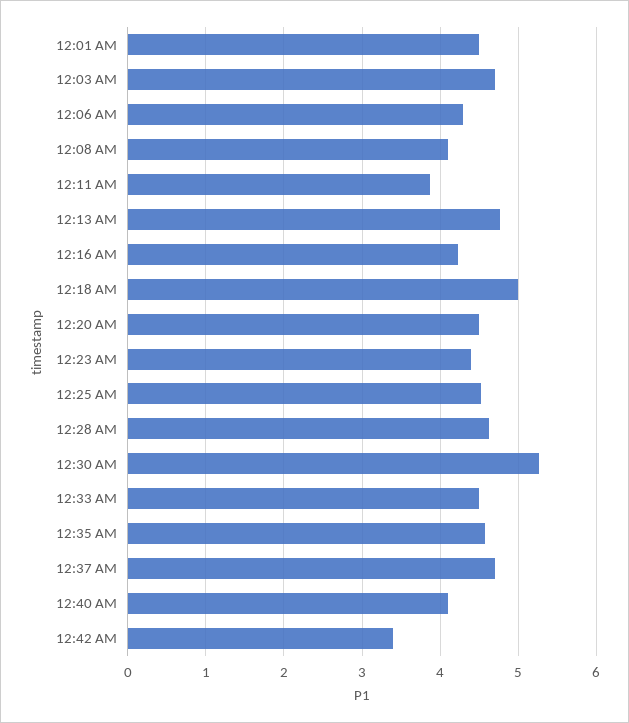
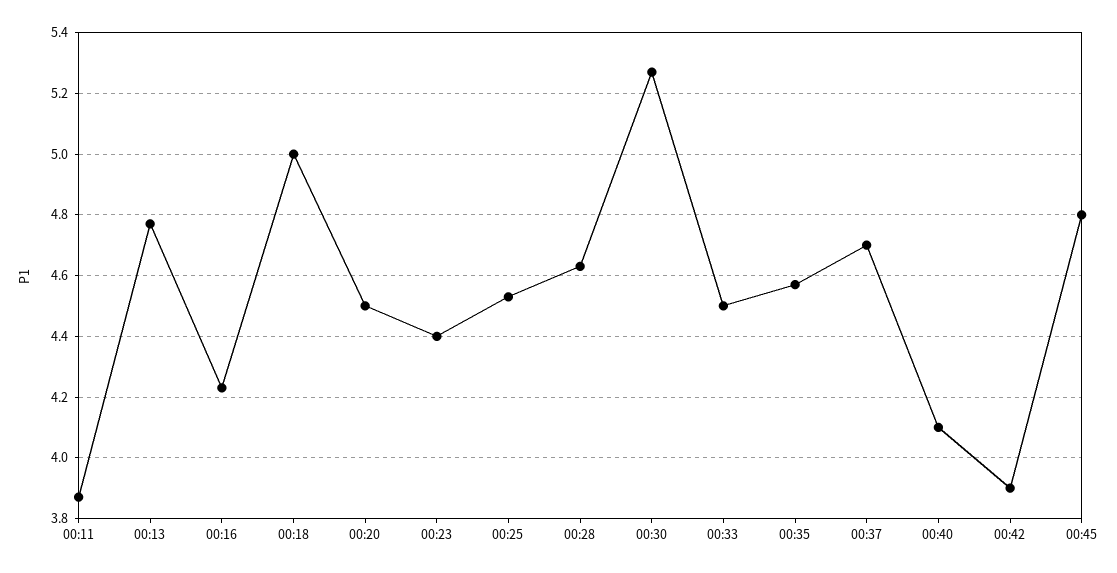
12:01 AM: 4.5 -> none
12:03 AM: 4.7 -> none
12:06 AM: 4.3 -> none
12:08 AM: 4.1 -> none
12:42 AM: 3.4 -> 3.9
00:45: none -> 4.8

